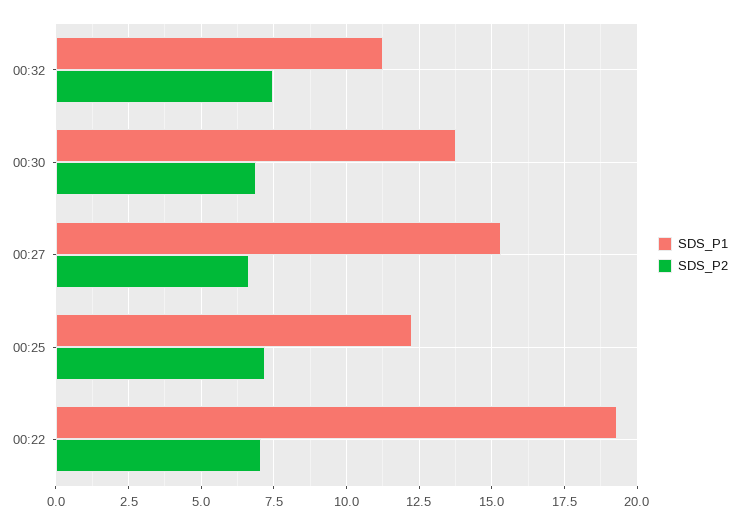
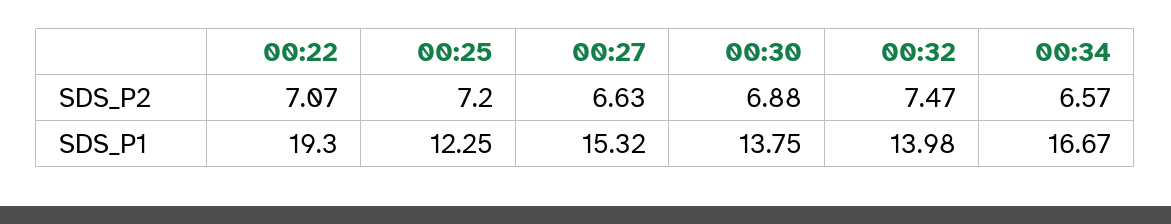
SDS_P1, 00:32: 11.25 -> 13.98
SDS_P2, 00:34: none -> 6.57
SDS_P1, 00:34: none -> 16.67

